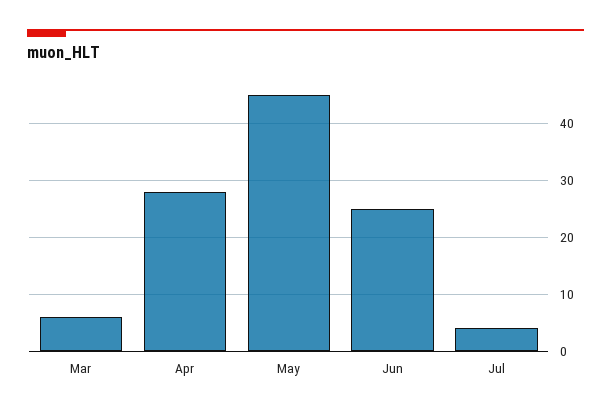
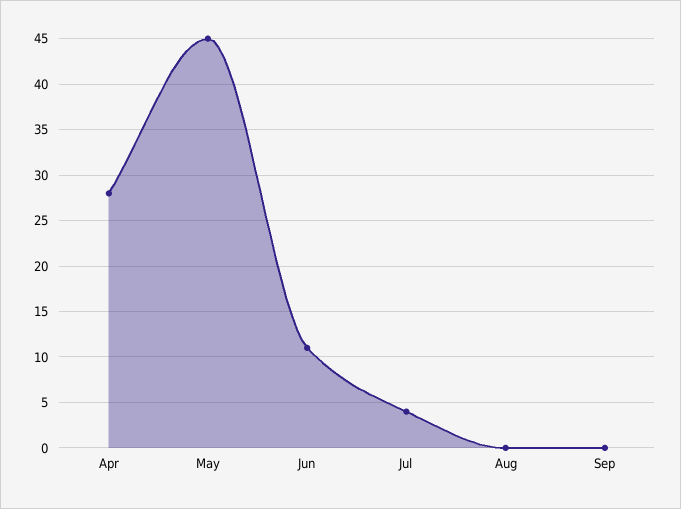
Mar: 5 -> none
Jun: 25 -> 11
Aug: none -> 0
Sep: none -> 0

